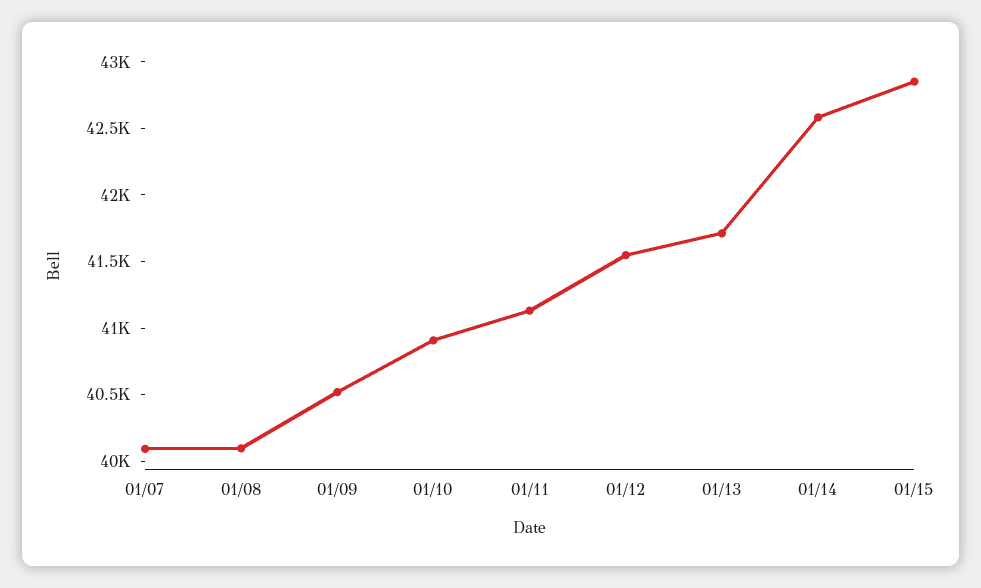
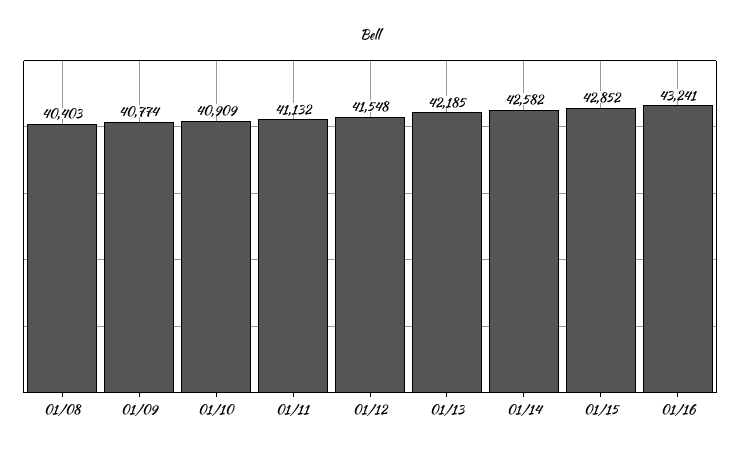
01/07: 40100 -> none
01/08: 40100 -> 40403
01/09: 40500 -> 40774
01/13: 41700 -> 42185
01/16: none -> 43241

